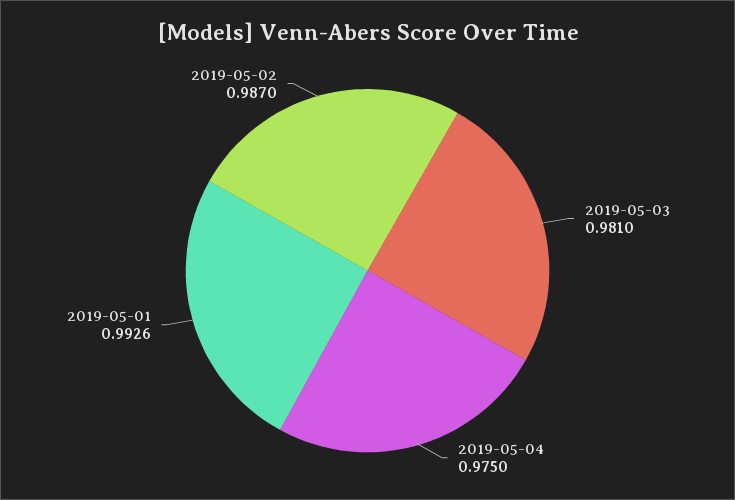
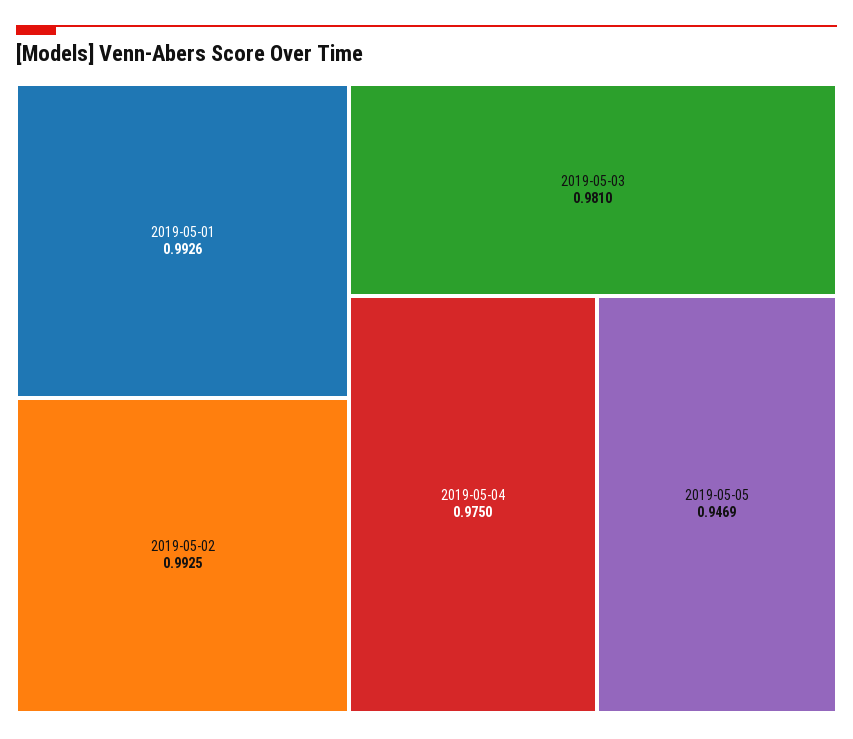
2019-05-02: 0.987 -> 0.9925
2019-05-05: none -> 0.9469

